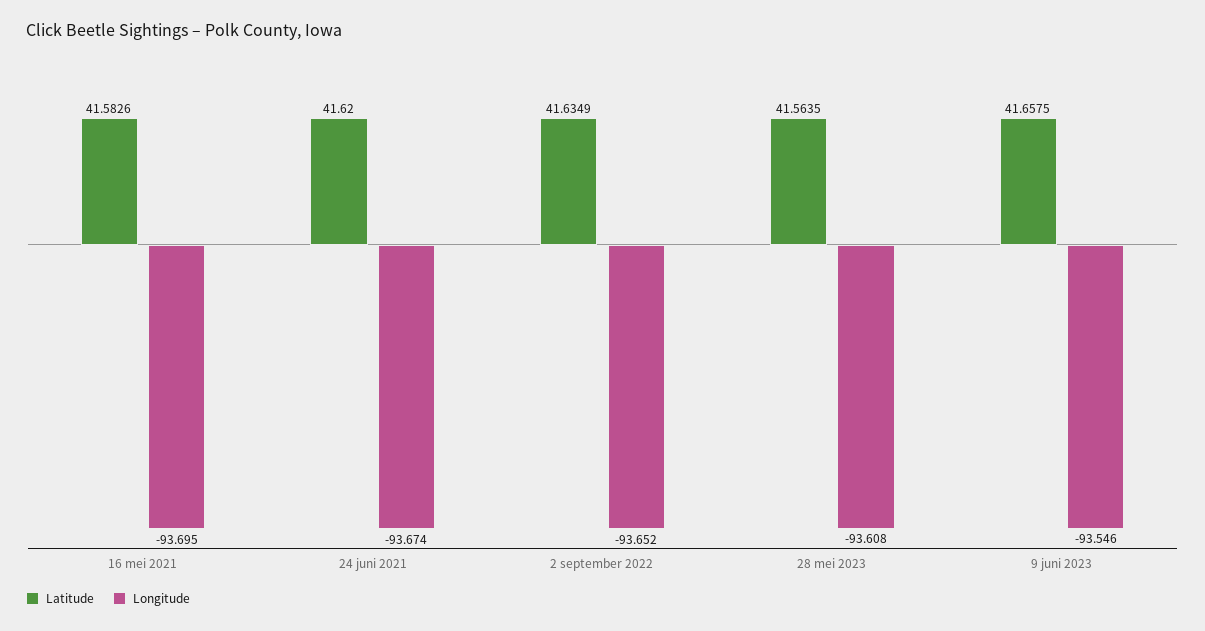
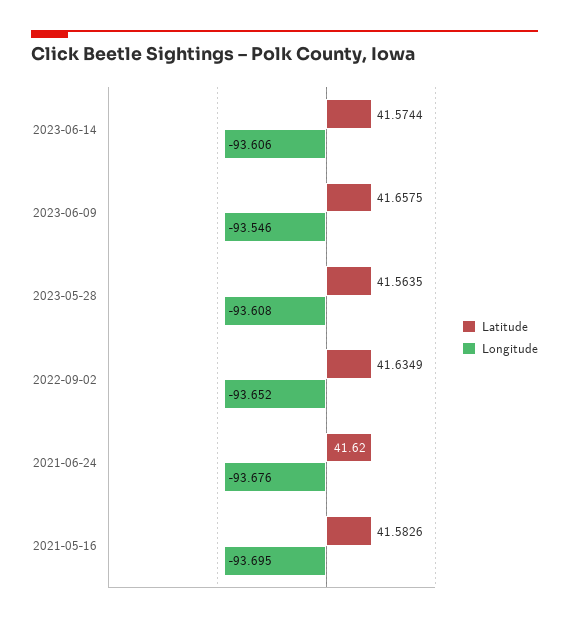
Longitude, 24 juni 2021: -93.674 -> -93.676
Latitude, 2023-06-14: none -> 41.5744
Longitude, 2023-06-14: none -> -93.606

